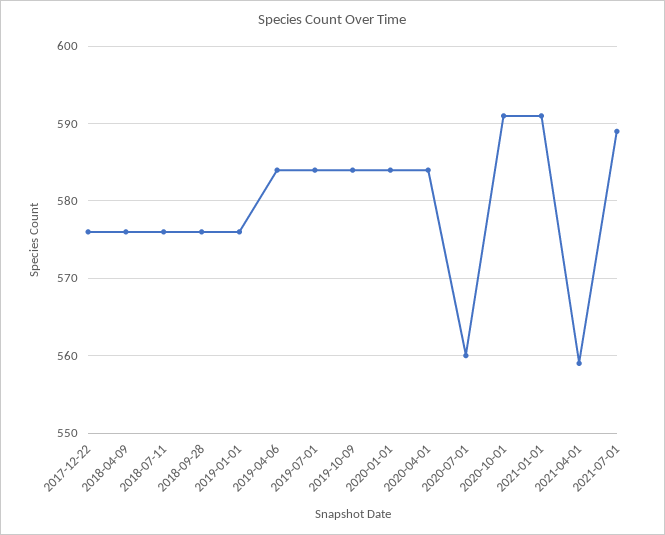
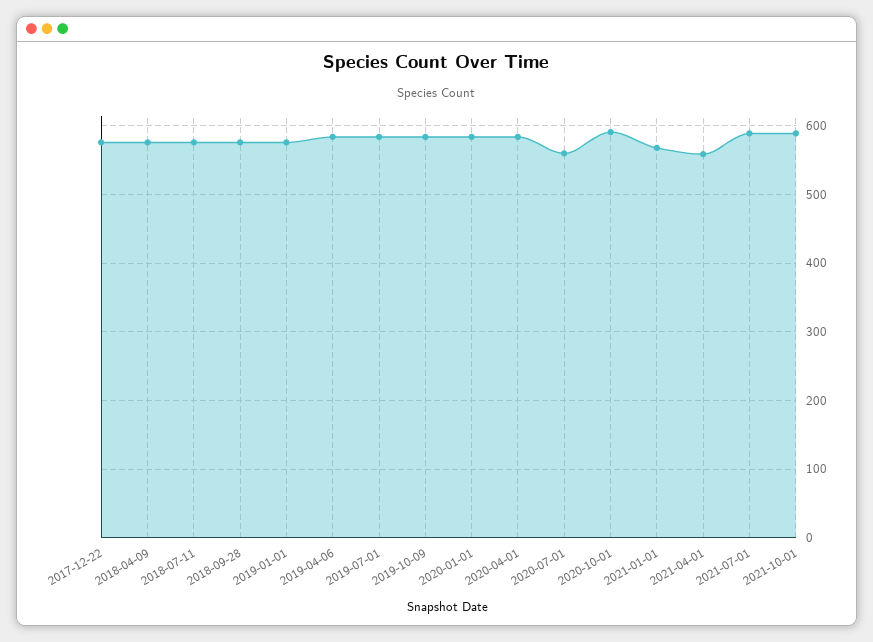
2021-01-01: 591 -> 570
2021-10-01: none -> 590

